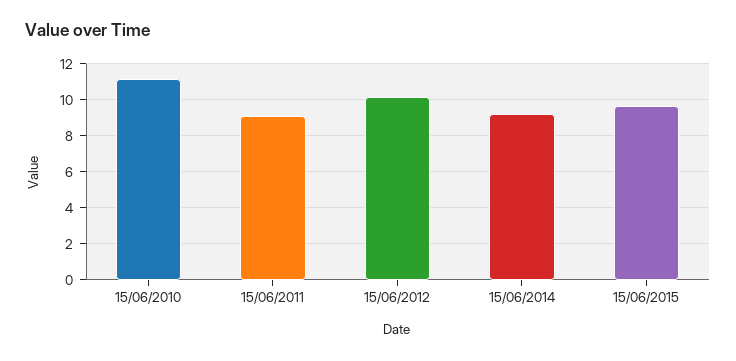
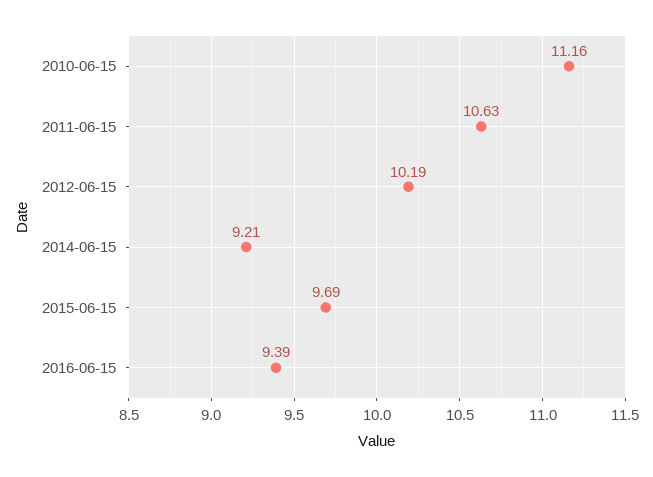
15/06/2011: 9 -> 10.63
2016-06-15: none -> 9.39

